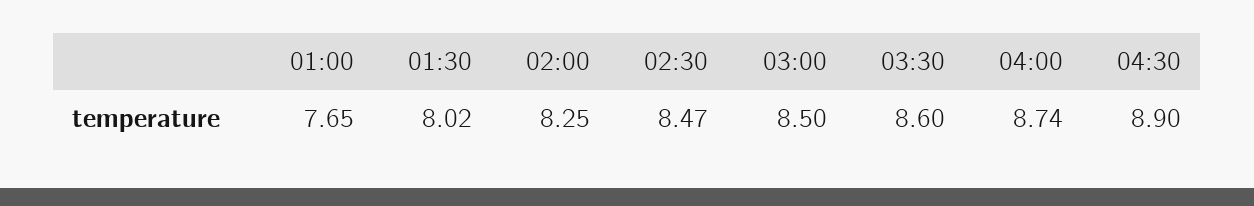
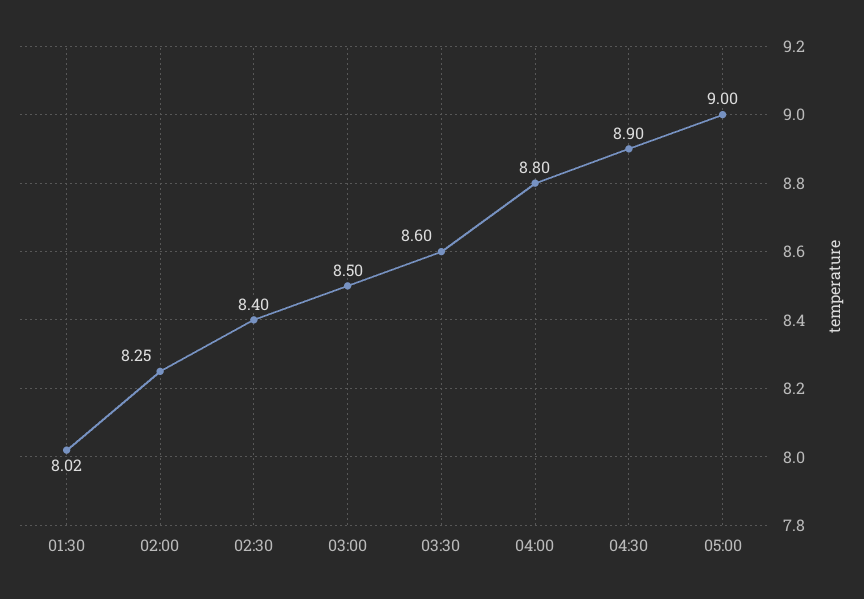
01:00: 7.65 -> none
02:30: 8.47 -> 8.4
04:00: 8.74 -> 8.8
05:00: none -> 9

